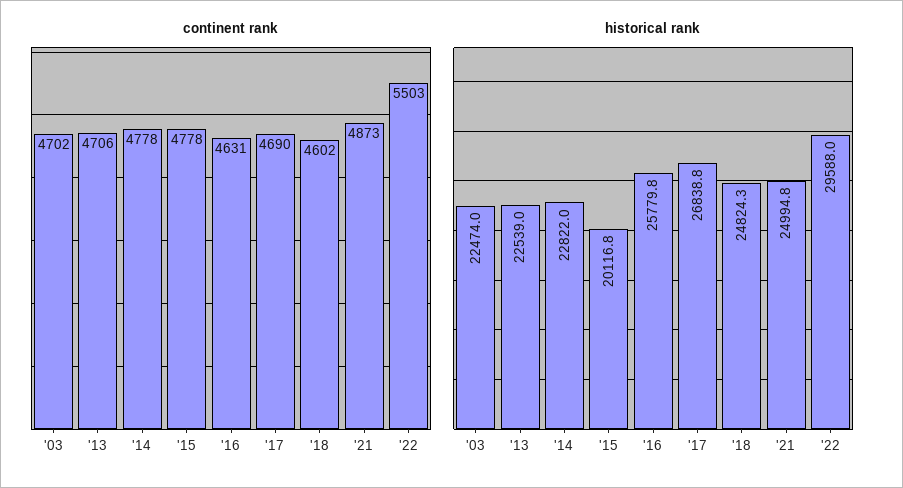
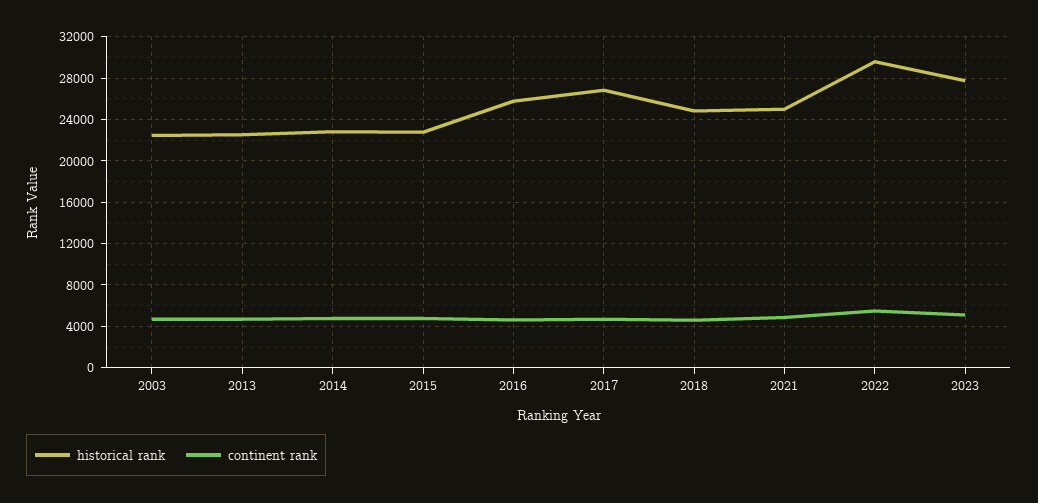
historical rank, '15: 20116.8 -> 23000
historical rank, 2023: none -> 28000
continent rank, 2023: none -> 5000

